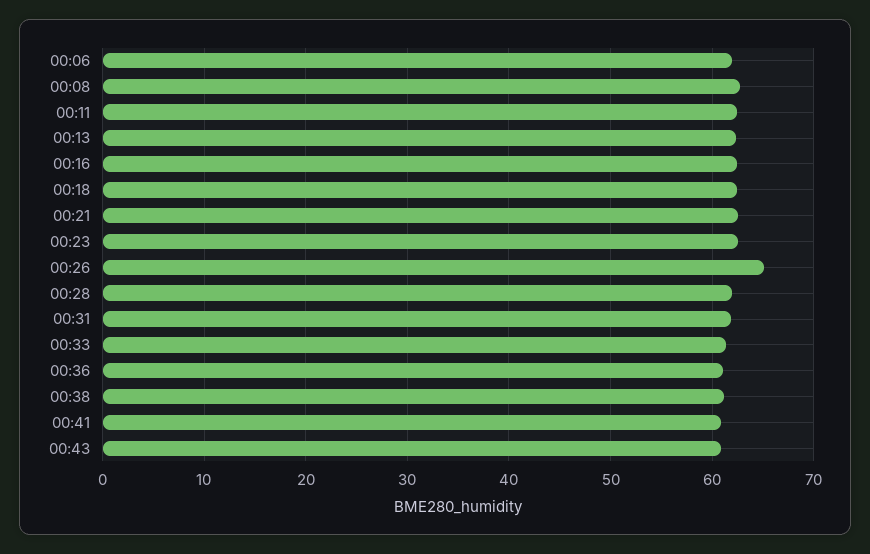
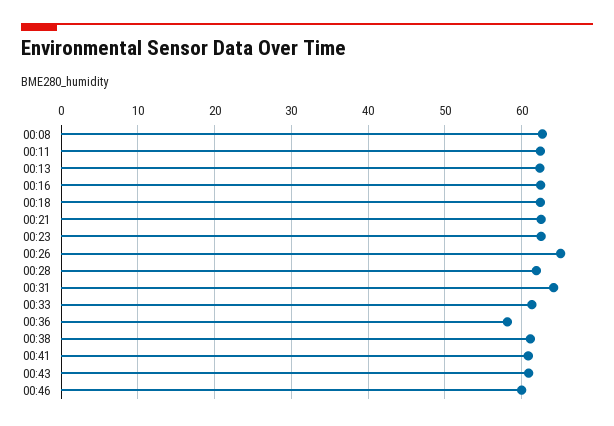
00:06: 62 -> none
00:31: 62 -> 64
00:36: 61 -> 58
00:46: none -> 60

